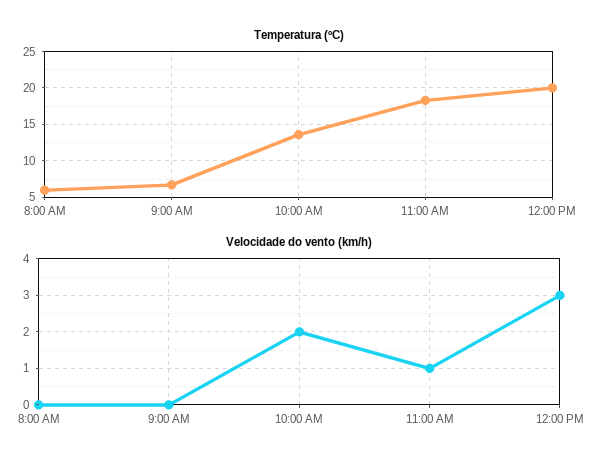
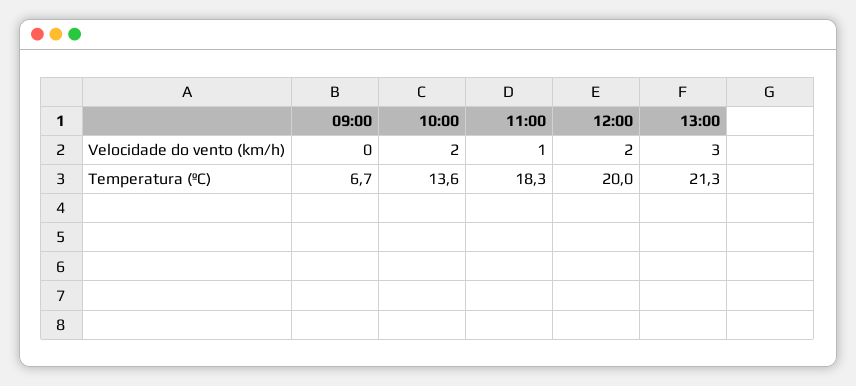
Temperatura (ºC), 8:00 AM: 6 -> none
Velocidade do vento (km/h), 8:00 AM: 0 -> none
Velocidade do vento (km/h), 12:00 PM: 3 -> 2
Velocidade do vento (km/h), 13:00: none -> 3
Temperatura (ºC), 13:00: none -> 21.3

